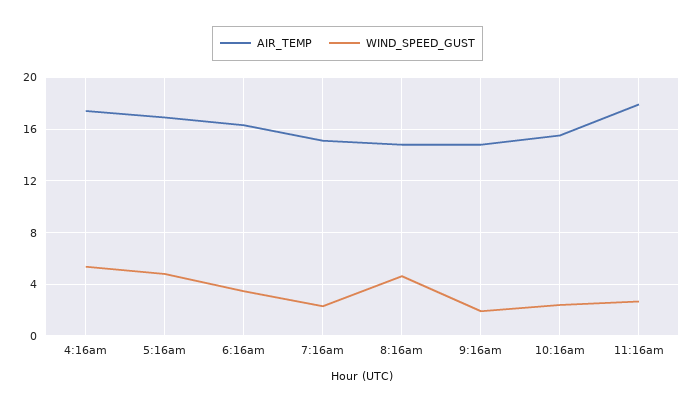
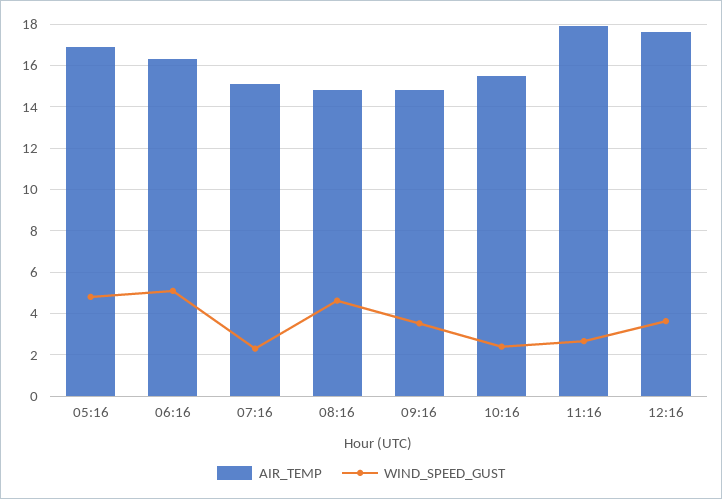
AIR_TEMP, 4:16am: 17.5 -> none
WIND_SPEED_GUST, 4:16am: 5.5 -> none
WIND_SPEED_GUST, 6:16am: 3.5 -> 5
WIND_SPEED_GUST, 9:16am: 2 -> 3.5
AIR_TEMP, 12:16: none -> 17.5
WIND_SPEED_GUST, 12:16: none -> 3.5

